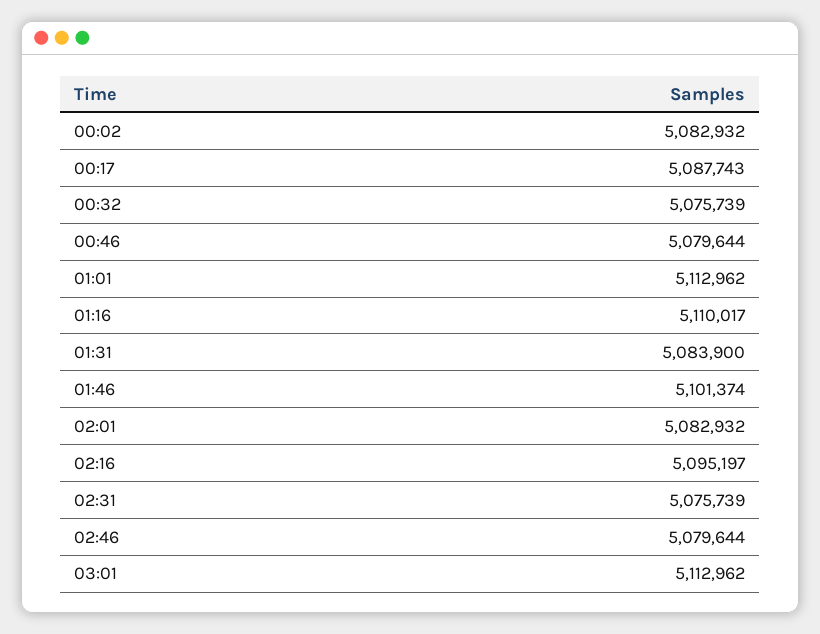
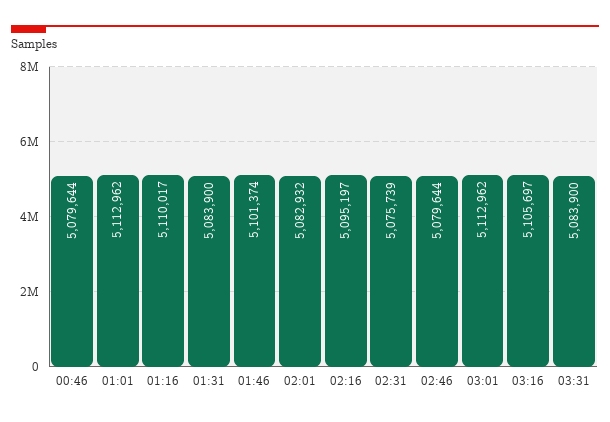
00:02: 5082932 -> none
00:17: 5087743 -> none
00:32: 5075739 -> none
03:16: none -> 5105697
03:31: none -> 5083900

